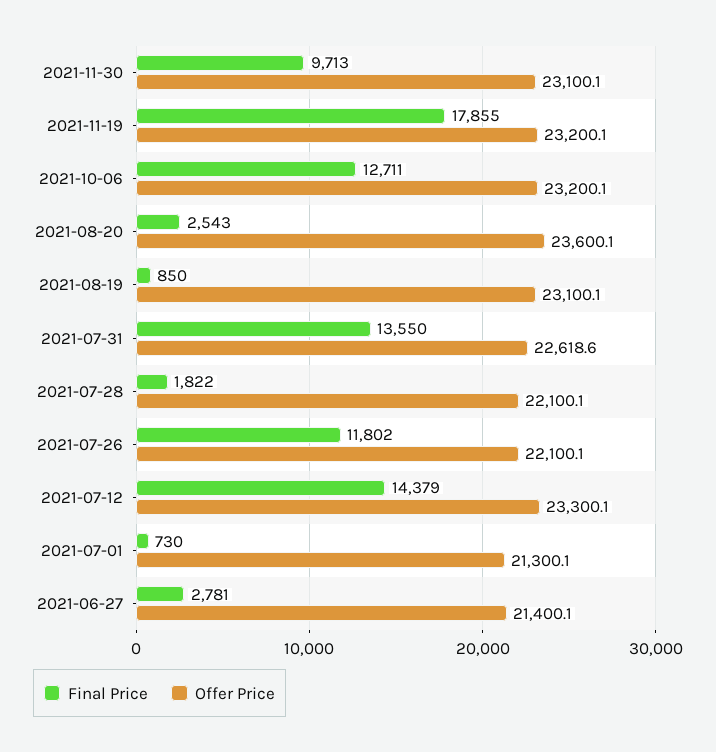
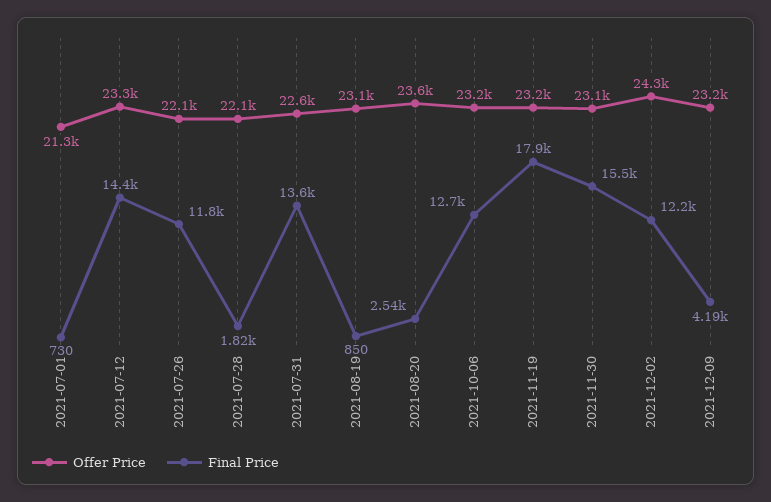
Final Price, 2021-11-30: 9713 -> 15500
Final Price, 2021-06-27: 2781 -> none
Offer Price, 2021-06-27: 21400.1 -> none
Offer Price, 2021-12-02: none -> 24300
Final Price, 2021-12-02: none -> 12200
Offer Price, 2021-12-09: none -> 23200
Final Price, 2021-12-09: none -> 4190

